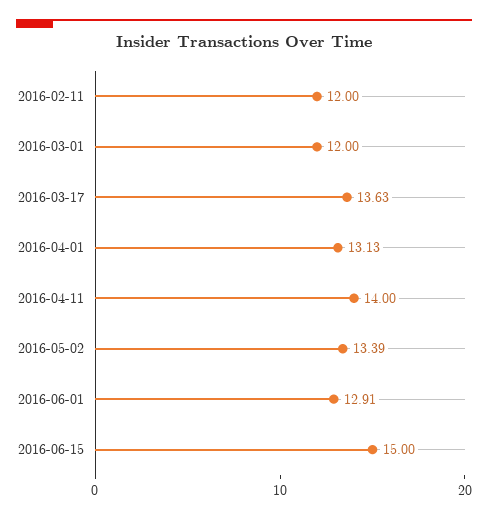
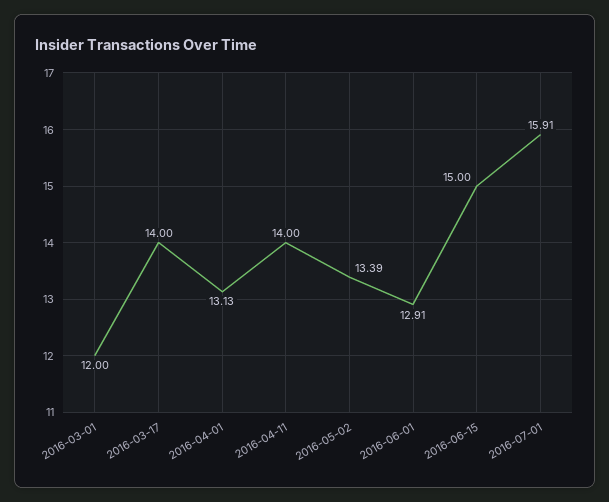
2016-02-11: 12 -> none
2016-03-17: 13.63 -> 14
2016-07-01: none -> 15.91

